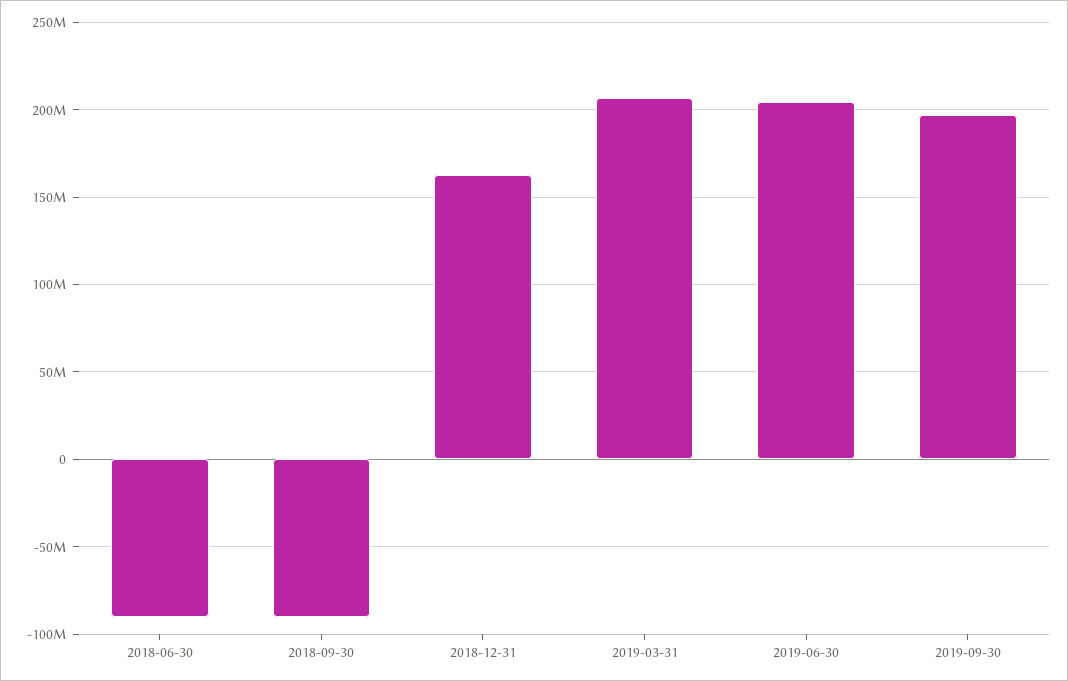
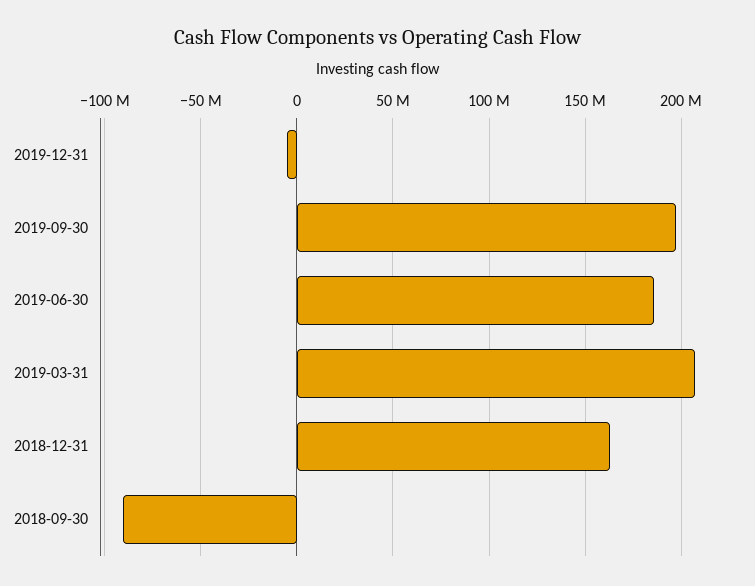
2018-06-30: -90000000 -> none
2019-06-30: 205000000 -> 185000000
2019-12-31: none -> -5000000

